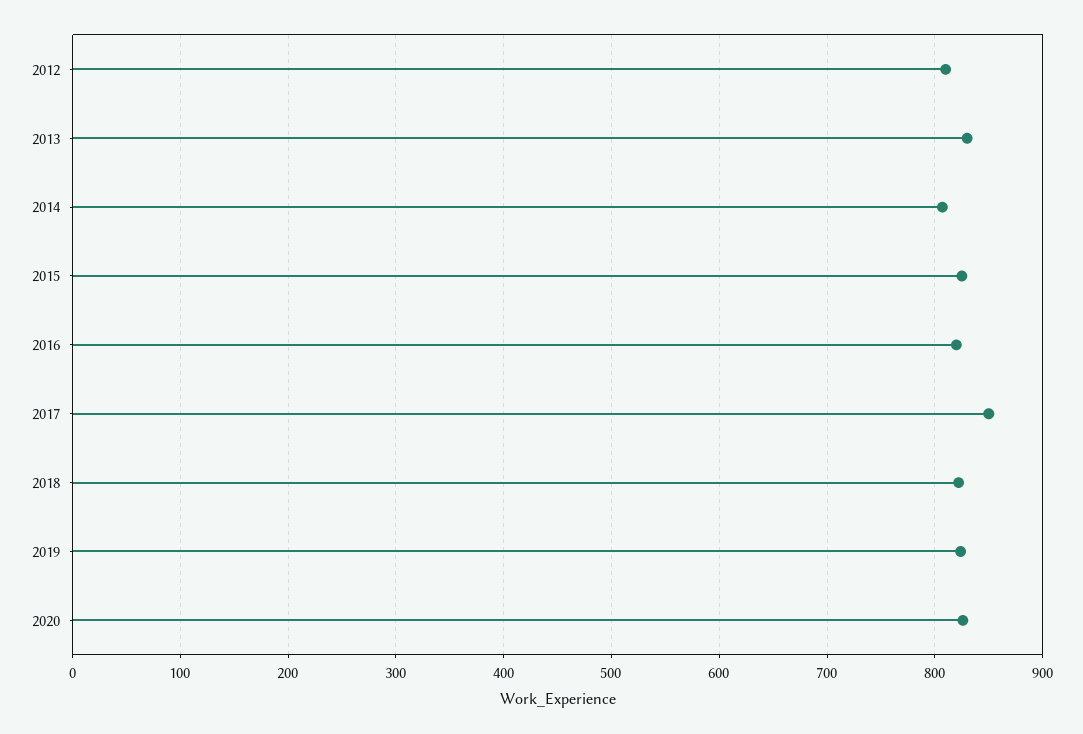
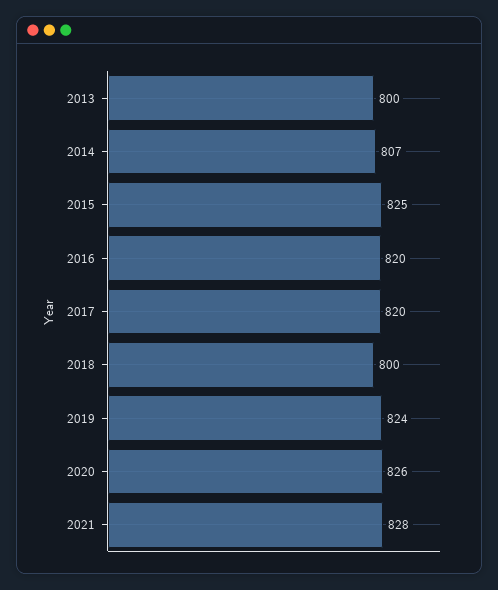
2012: 810 -> none
2013: 830 -> 800
2017: 850 -> 820
2018: 820 -> 800
2021: none -> 828

